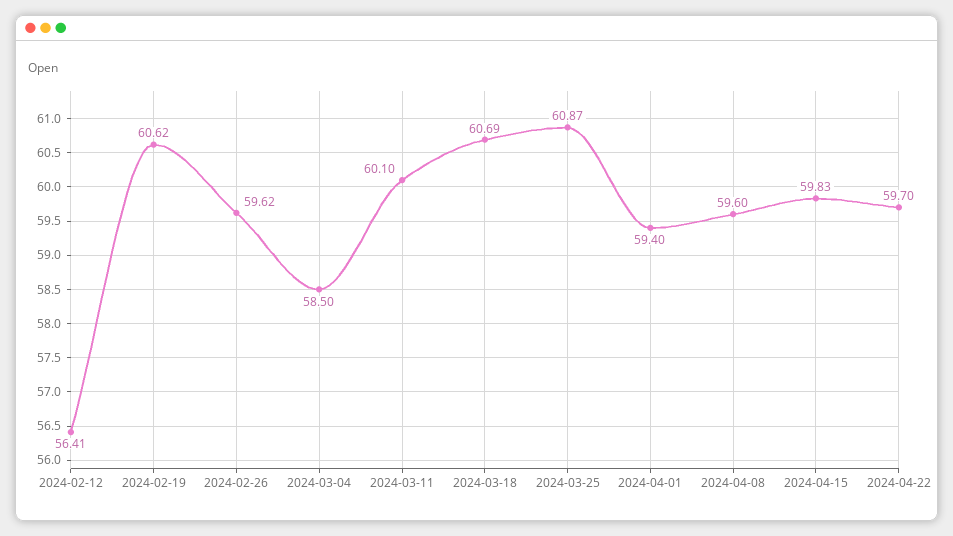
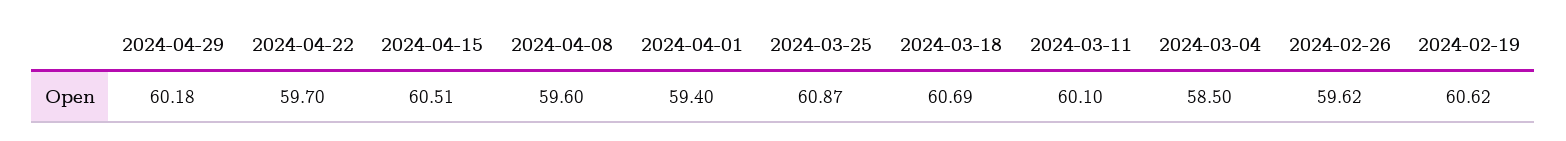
2024-02-12: 56.41 -> none
2024-04-15: 59.83 -> 60.51
2024-04-29: none -> 60.18

